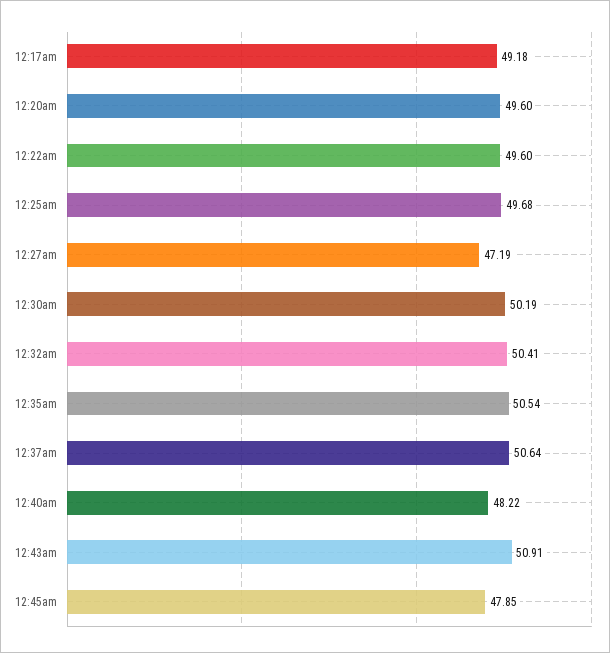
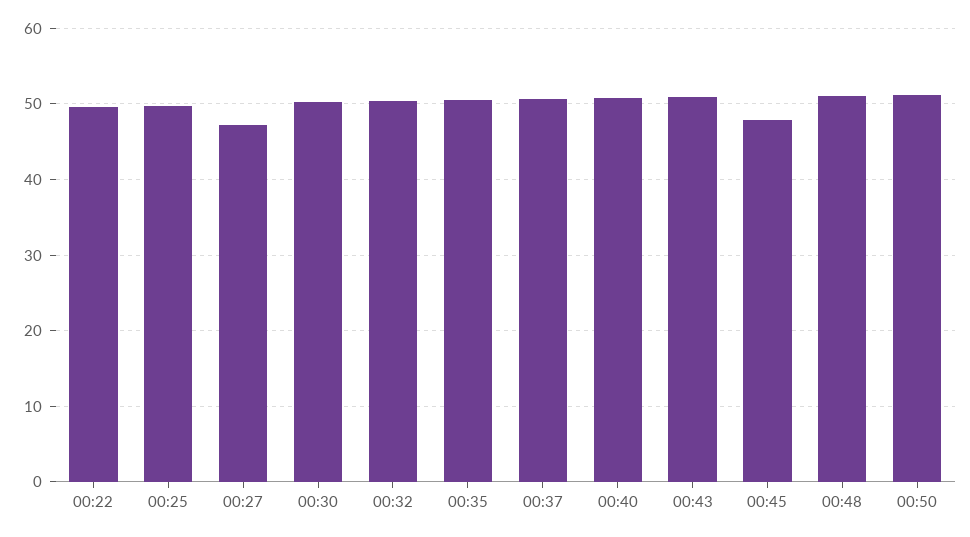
12:17am: 49.18 -> none
12:20am: 49.6 -> none
12:40am: 48.22 -> 51
00:48: none -> 51
00:50: none -> 51

